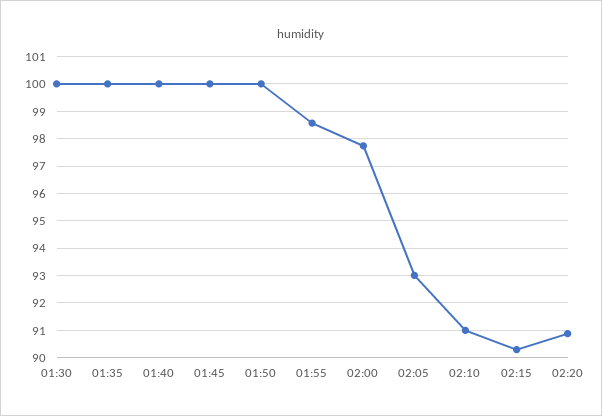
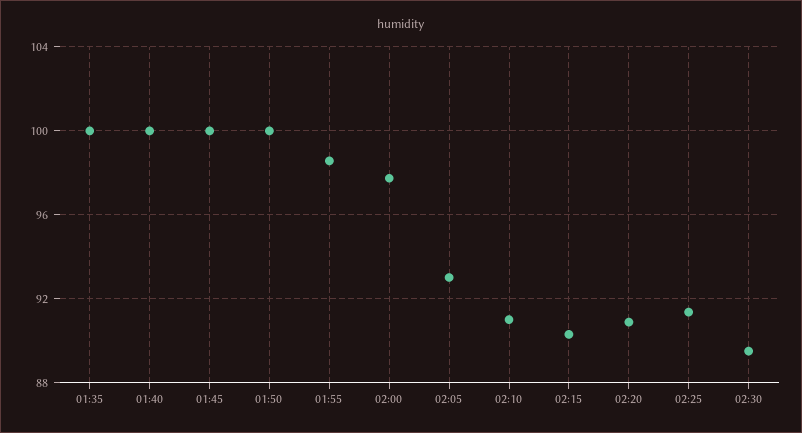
01:30: 100 -> none
02:25: none -> 91.5
02:30: none -> 89.5

